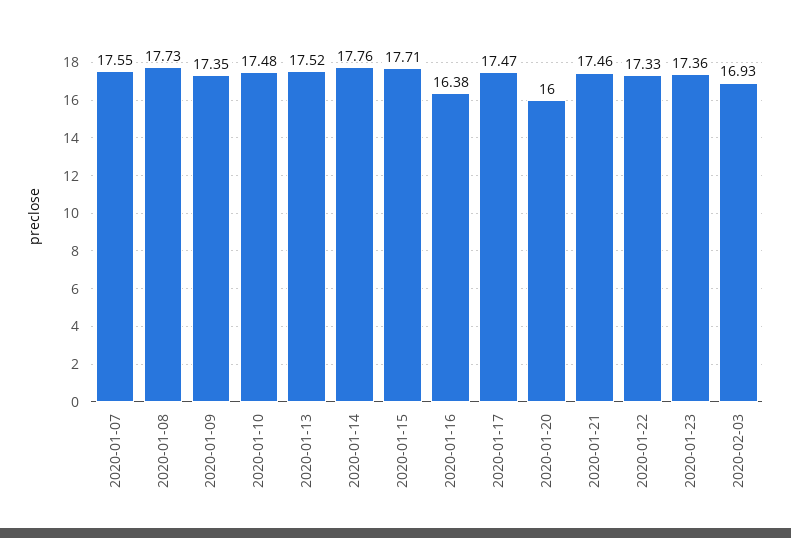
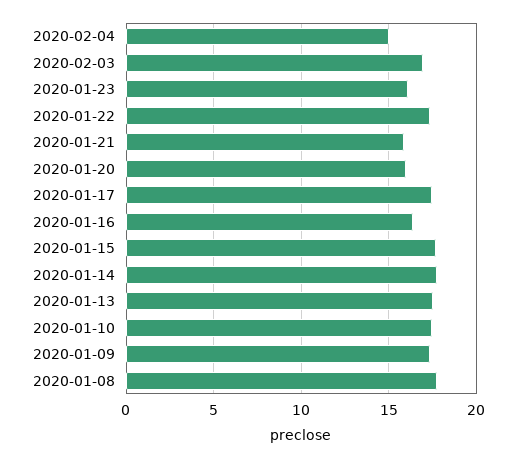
2020-01-07: 17.55 -> none
2020-01-21: 17.46 -> 16
2020-01-23: 17.36 -> 16
2020-02-04: none -> 15

